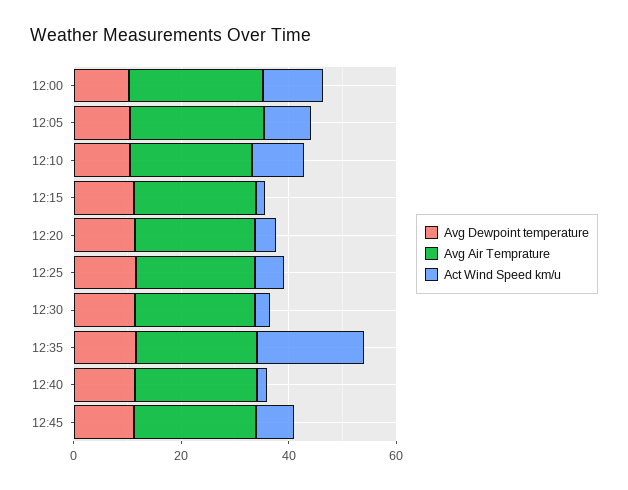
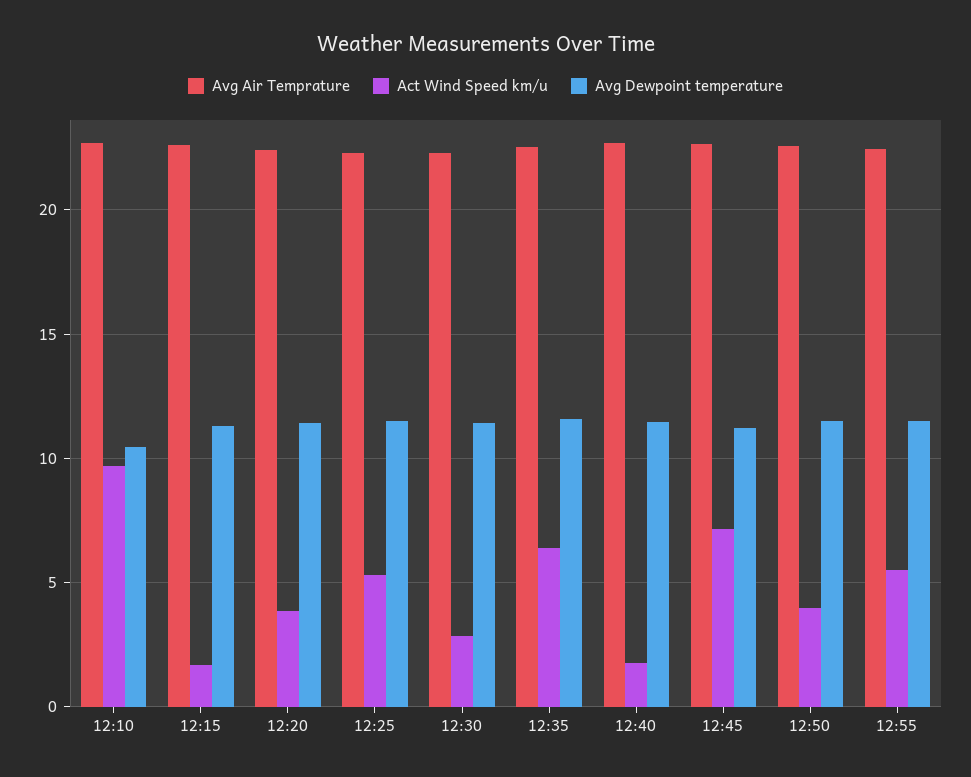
Avg Dewpoint temperature, 12:00: 10 -> none
Avg Air Temprature, 12:00: 25 -> none
Act Wind Speed km/u, 12:00: 10 -> none
Avg Dewpoint temperature, 12:05: 10 -> none
Avg Air Temprature, 12:05: 25 -> none
Act Wind Speed km/u, 12:05: 10 -> none
Act Wind Speed km/u, 12:35: 20 -> 6.5
Avg Air Temprature, 12:50: none -> 22.5
Act Wind Speed km/u, 12:50: none -> 4
Avg Dewpoint temperature, 12:50: none -> 11.5
Avg Air Temprature, 12:55: none -> 22.5
Act Wind Speed km/u, 12:55: none -> 5.5
Avg Dewpoint temperature, 12:55: none -> 11.5

